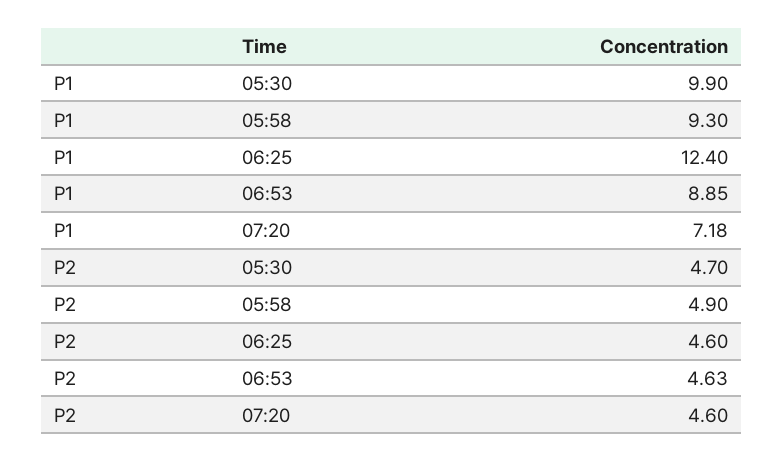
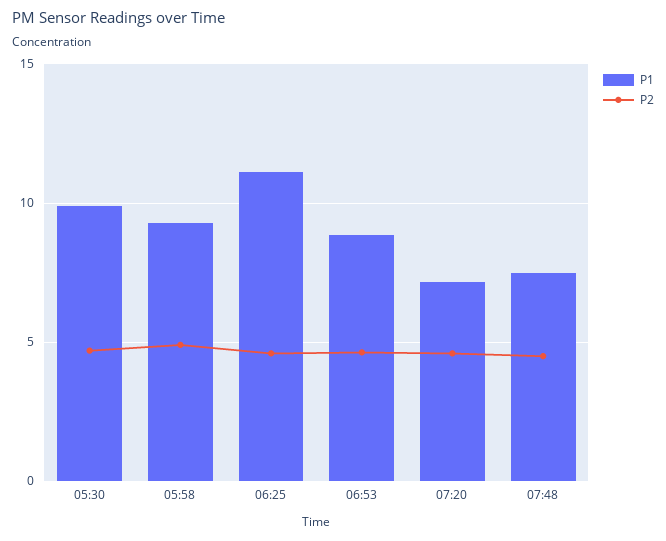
P1, 06:25: 12.4 -> 11
P1, 07:48: none -> 7.5
P2, 07:48: none -> 4.5

